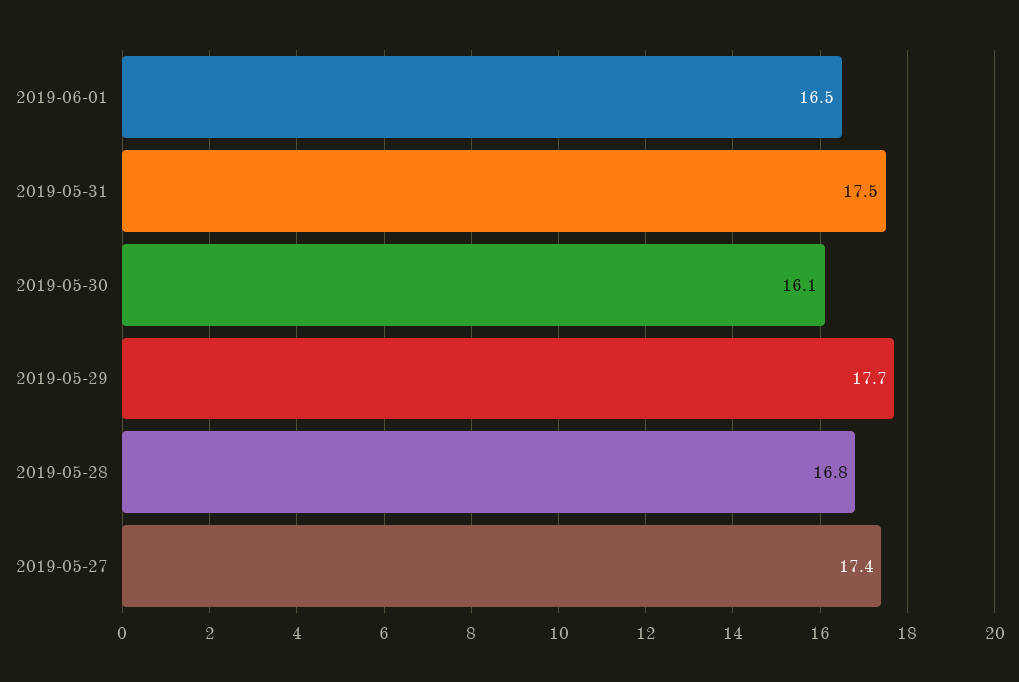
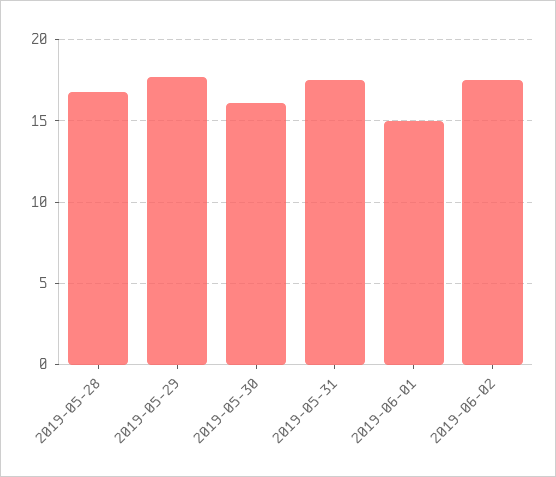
2019-06-01: 16.5 -> 15
2019-05-27: 17.4 -> none
2019-06-02: none -> 17.5

